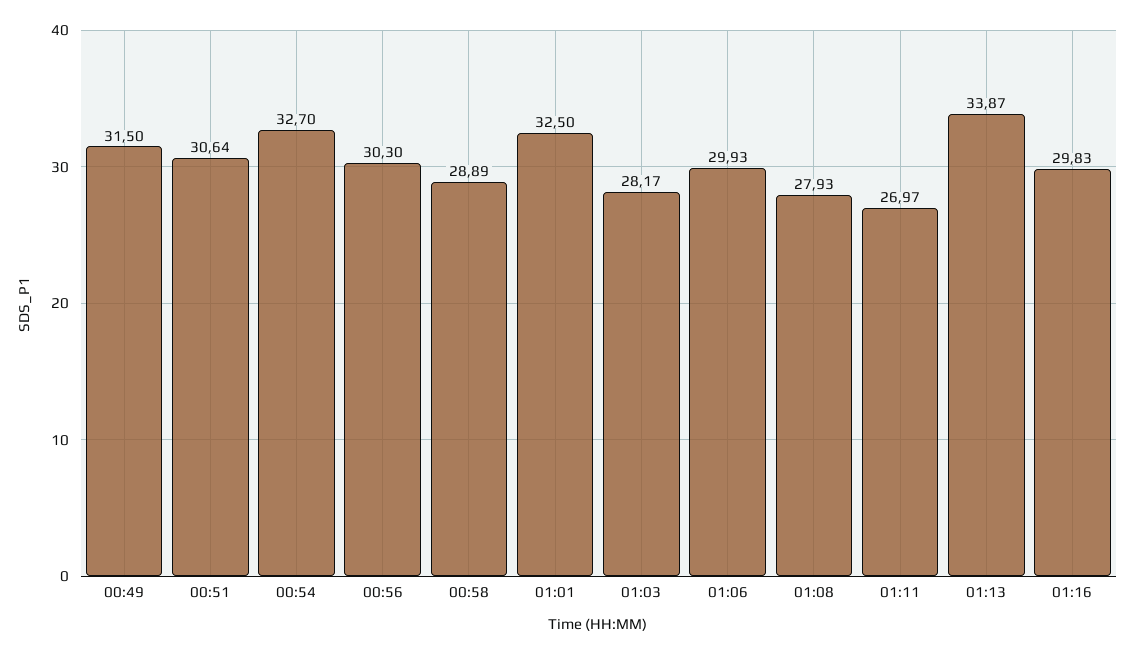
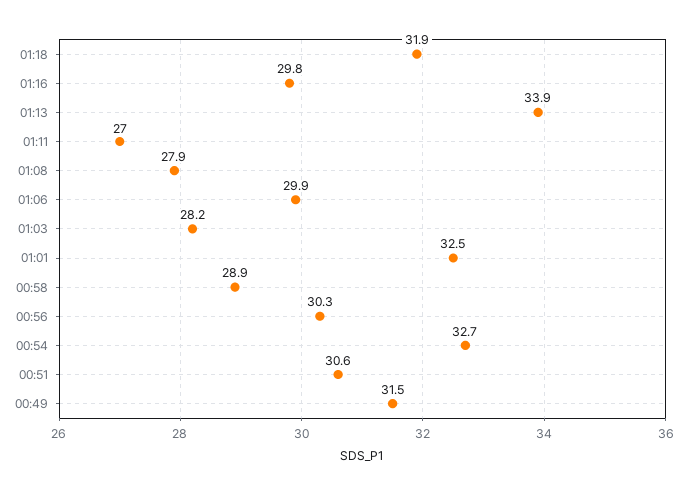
01:18: none -> 31.9

